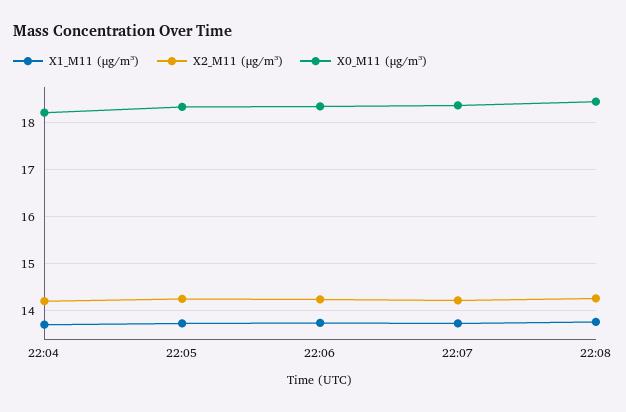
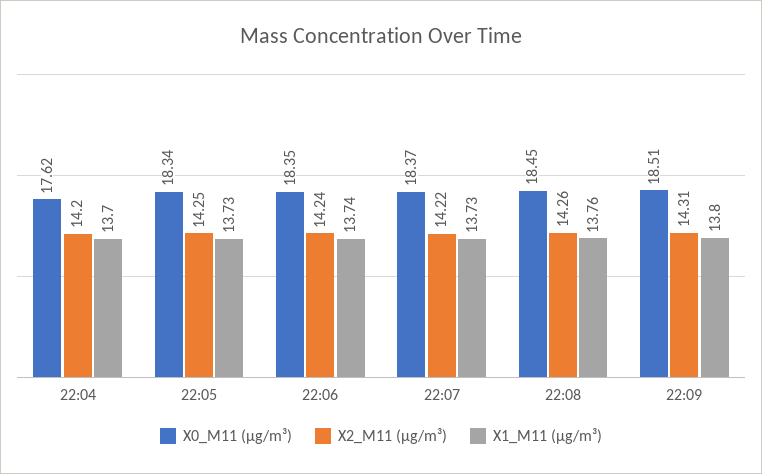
X0_M11 (μg/m³), 22:04: 18.2 -> 17.62
X0_M11 (μg/m³), 22:09: none -> 18.51
X2_M11 (μg/m³), 22:09: none -> 14.31
X1_M11 (μg/m³), 22:09: none -> 13.8

